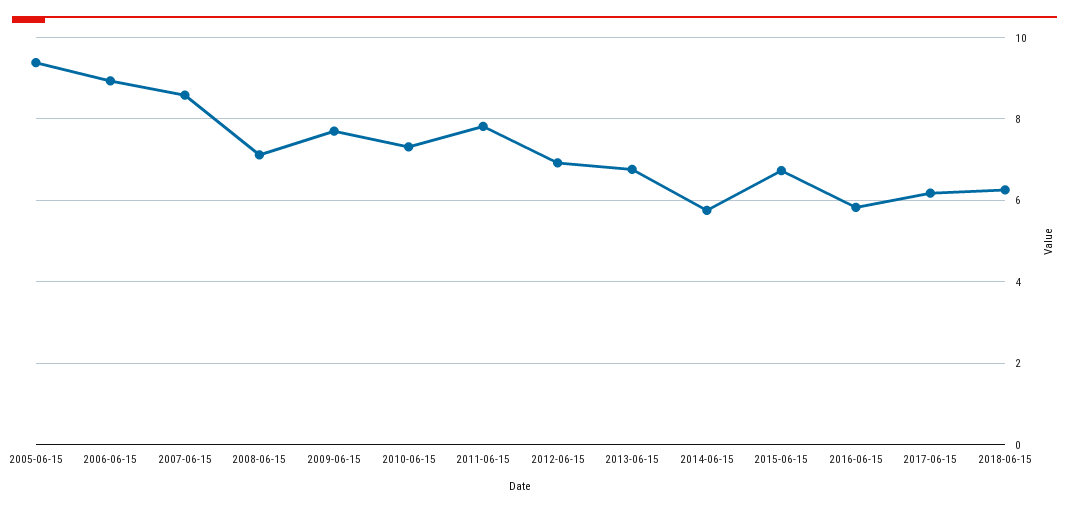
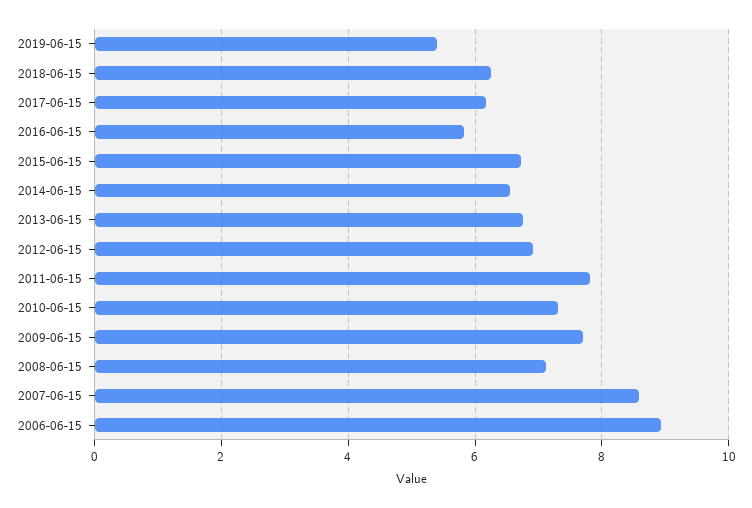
2005-06-15: 9.4 -> none
2014-06-15: 5.8 -> 6.6
2019-06-15: none -> 5.4

